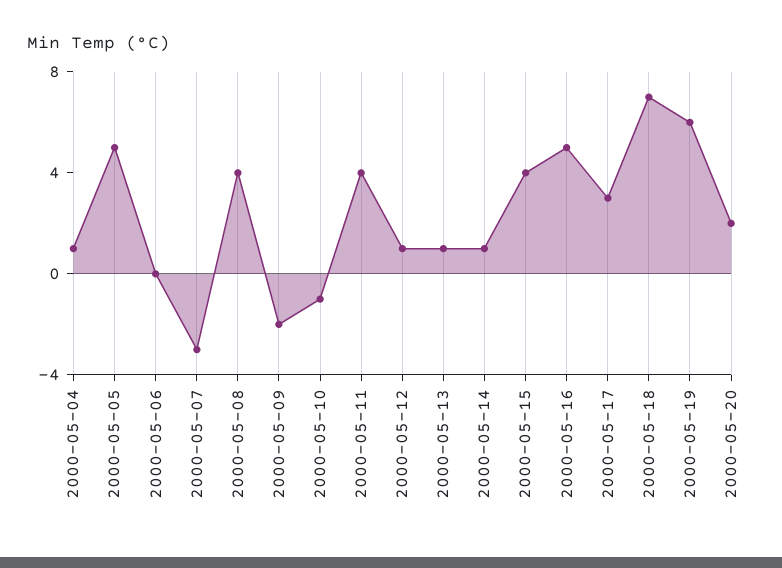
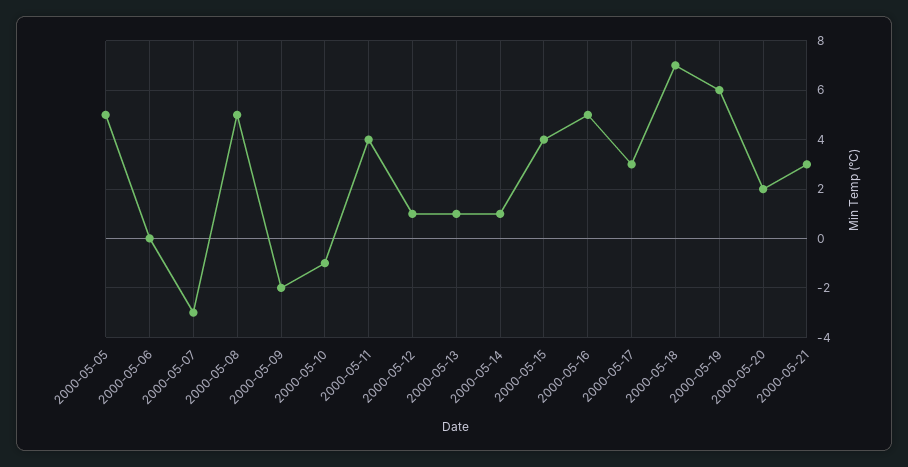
2000-05-04: 1 -> none
2000-05-08: 4 -> 5
2000-05-21: none -> 3

